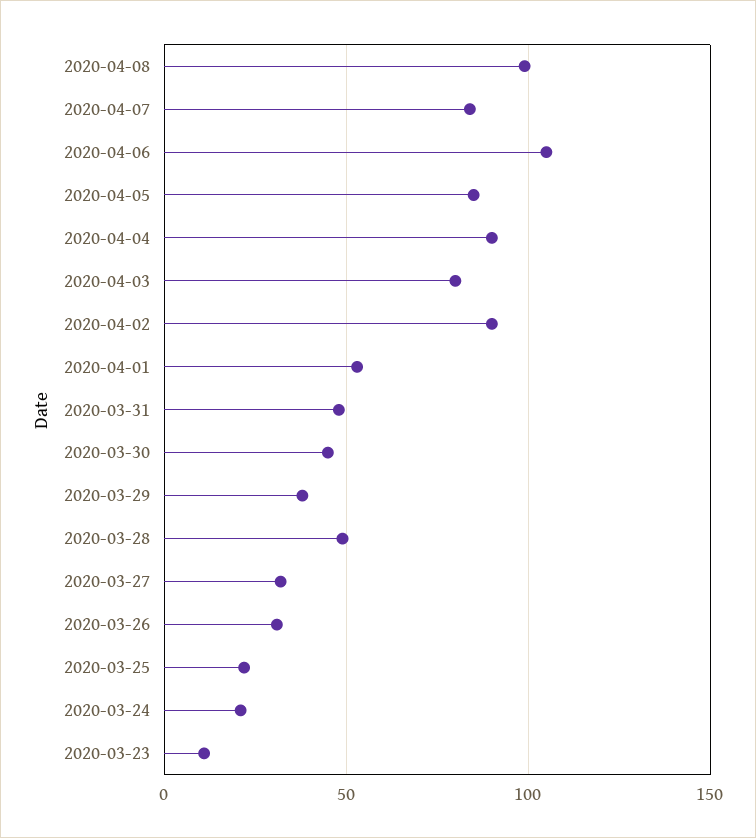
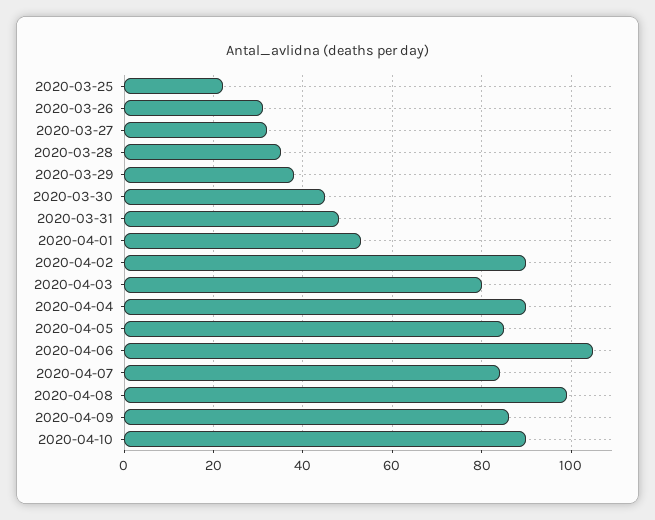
2020-03-28: 50 -> 35
2020-03-24: 20 -> none
2020-03-23: 10 -> none
2020-04-09: none -> 85
2020-04-10: none -> 90

